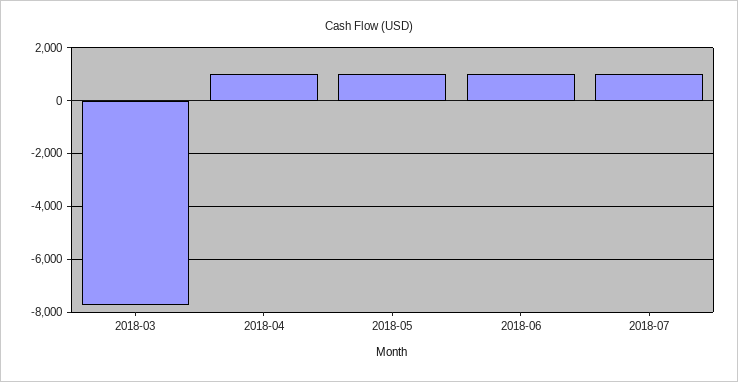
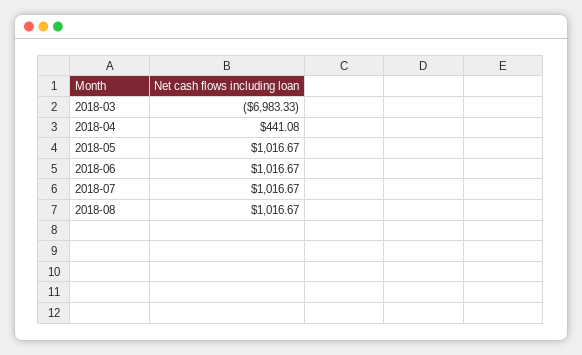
2018-03: -7750 -> -6983.33
2018-04: 1000 -> 441.08
2018-08: none -> 1016.67

